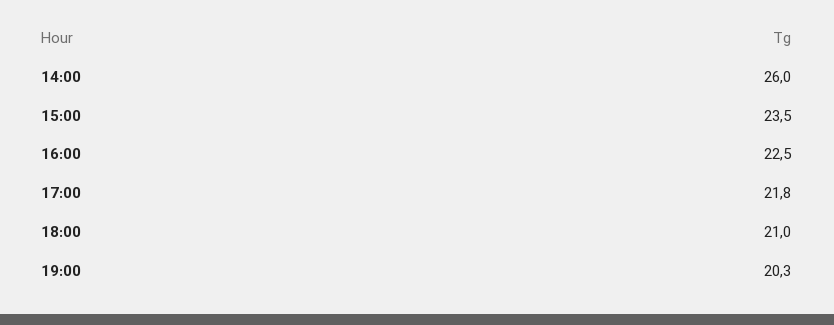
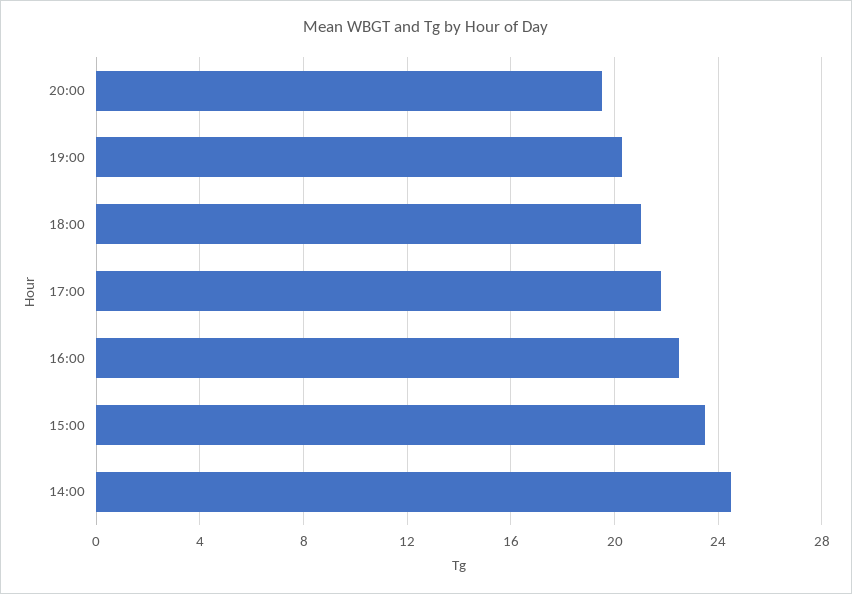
14:00: 26 -> 24.5
20:00: none -> 19.5

